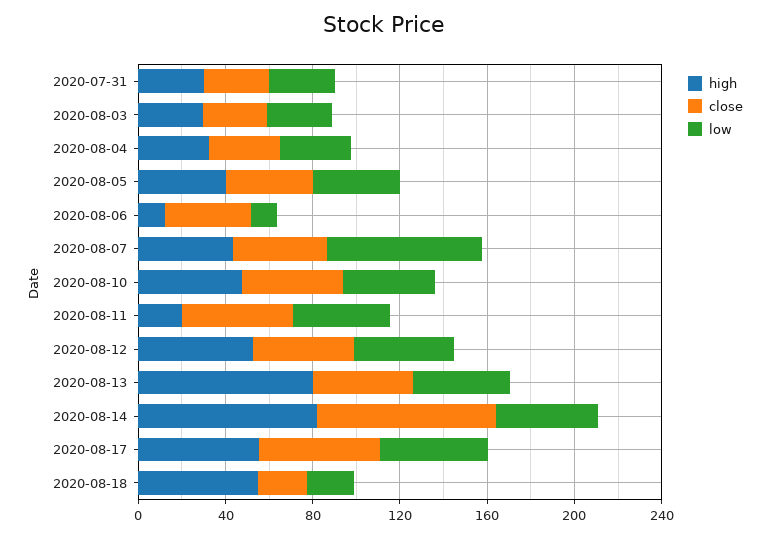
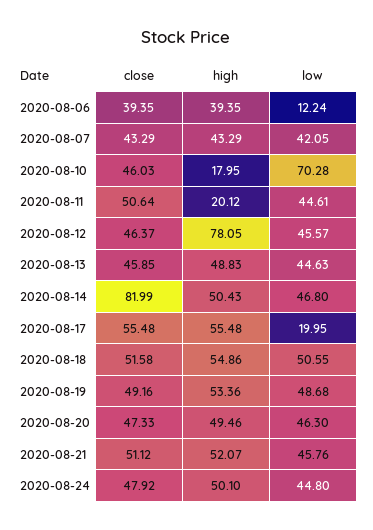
high, 2020-07-31: 30 -> none
close, 2020-07-31: 30 -> none
low, 2020-07-31: 30 -> none
high, 2020-08-03: 30 -> none
close, 2020-08-03: 30 -> none
low, 2020-08-03: 30 -> none
high, 2020-08-04: 30 -> none
close, 2020-08-04: 30 -> none
low, 2020-08-04: 30 -> none
high, 2020-08-05: 40 -> none
close, 2020-08-05: 40 -> none
low, 2020-08-05: 40 -> none
high, 2020-08-06: 10 -> 39.35
low, 2020-08-07: 70 -> 42.05
high, 2020-08-10: 50 -> 17.95
low, 2020-08-10: 40 -> 70.28
high, 2020-08-12: 50 -> 78.05
high, 2020-08-13: 80 -> 48.83
high, 2020-08-14: 80 -> 50.43
low, 2020-08-17: 50 -> 19.95
close, 2020-08-18: 20 -> 51.58
low, 2020-08-18: 20 -> 50.55
close, 2020-08-19: none -> 49.16
high, 2020-08-19: none -> 53.36
low, 2020-08-19: none -> 48.68
close, 2020-08-20: none -> 47.33
high, 2020-08-20: none -> 49.46
low, 2020-08-20: none -> 46.3
close, 2020-08-21: none -> 51.12
high, 2020-08-21: none -> 52.07
low, 2020-08-21: none -> 45.76
close, 2020-08-24: none -> 47.92
high, 2020-08-24: none -> 50.1
low, 2020-08-24: none -> 44.8

